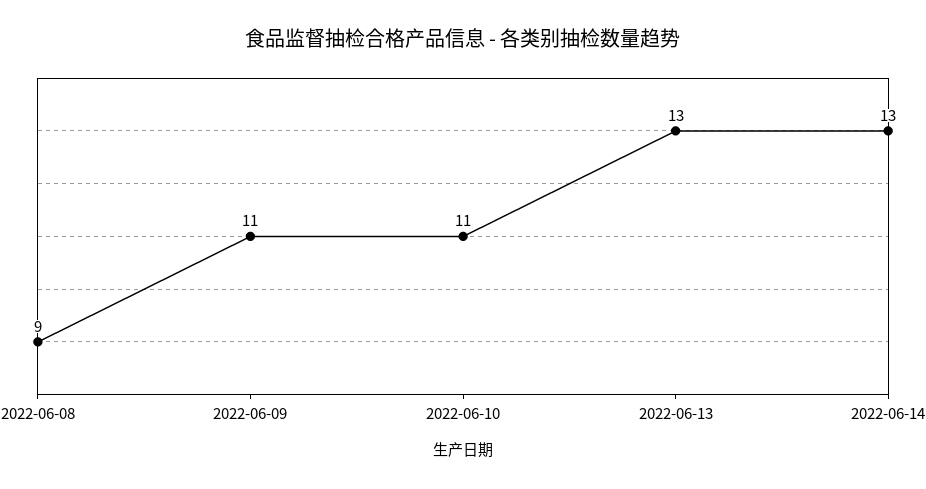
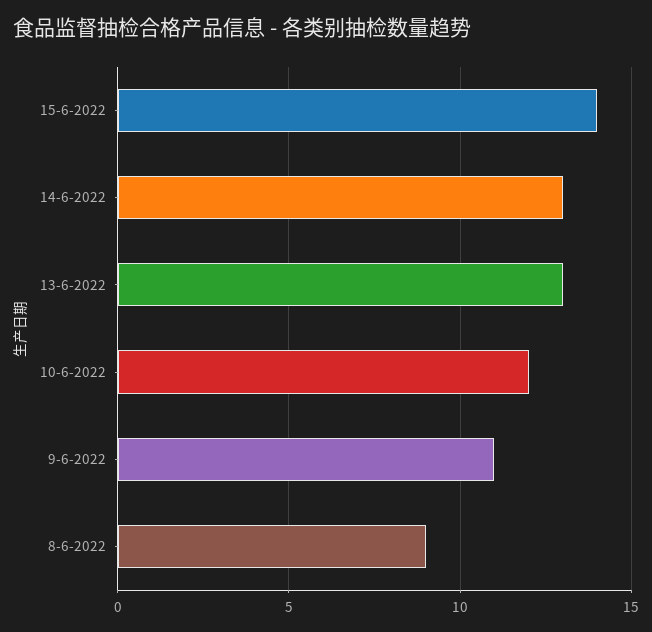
2022-06-10: 11 -> 12
15-6-2022: none -> 14

